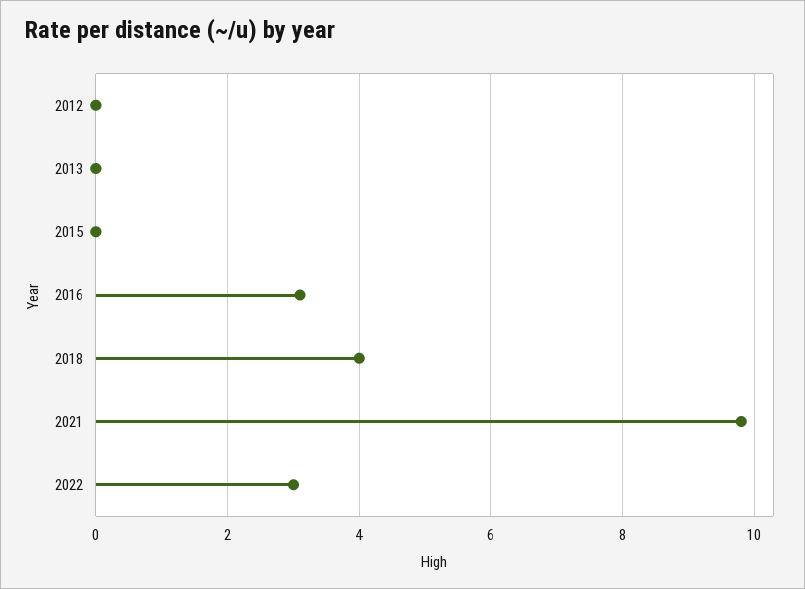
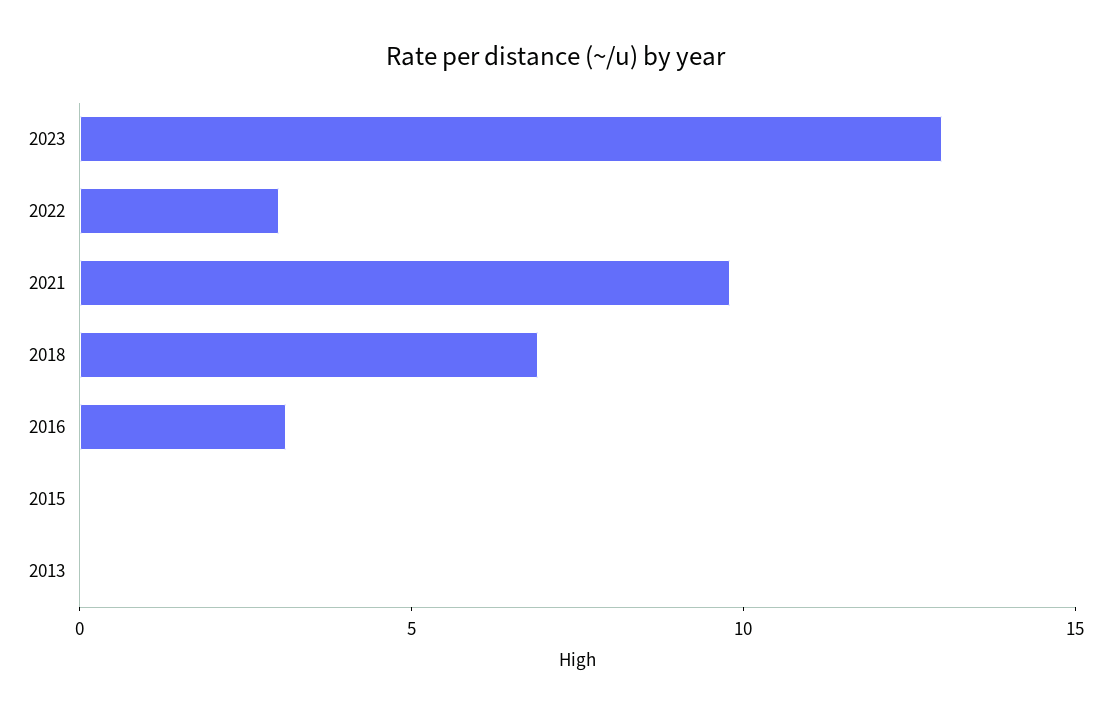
2012: 0 -> none
2018: 4 -> 7
2023: none -> 13

